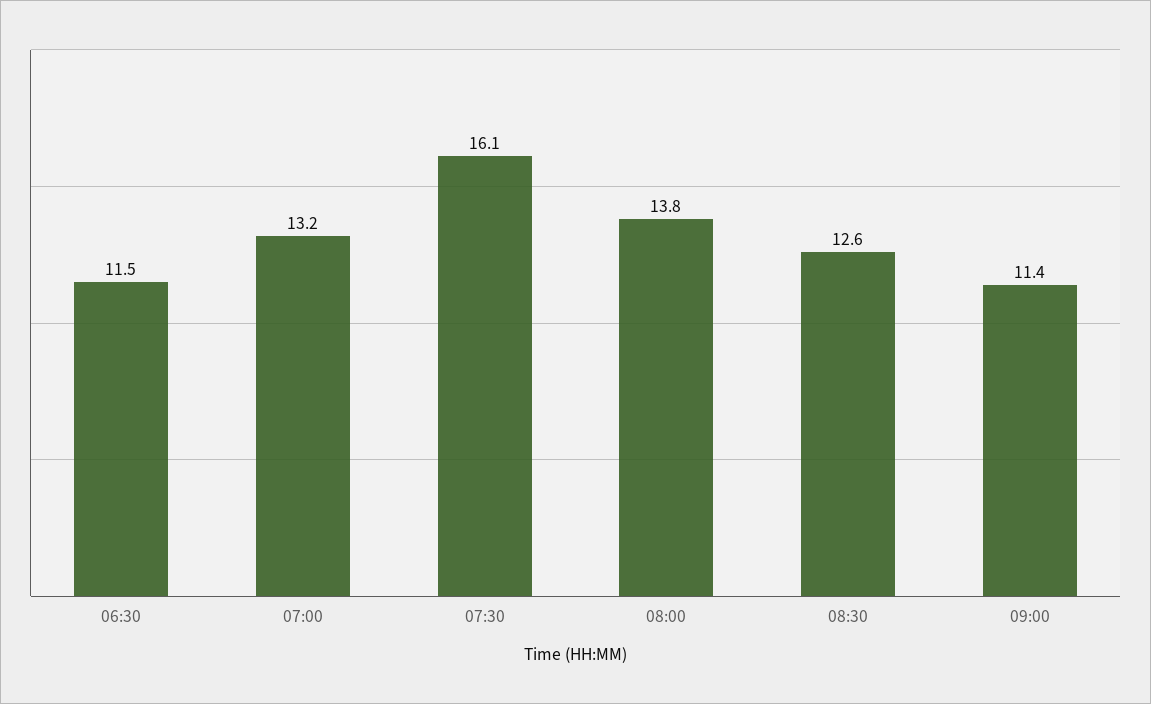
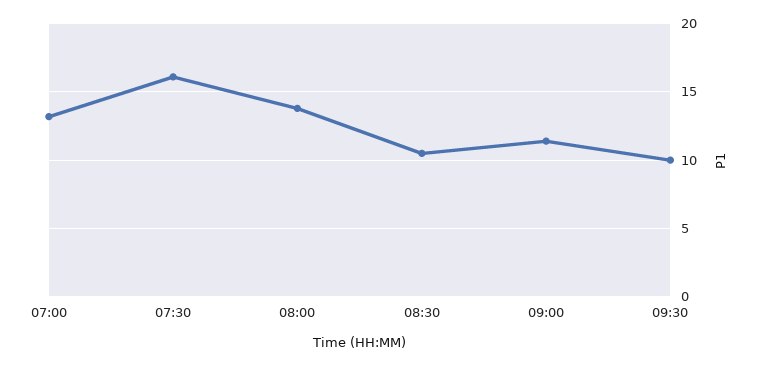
06:30: 11.5 -> none
08:30: 12.6 -> 10.5
09:30: none -> 10

